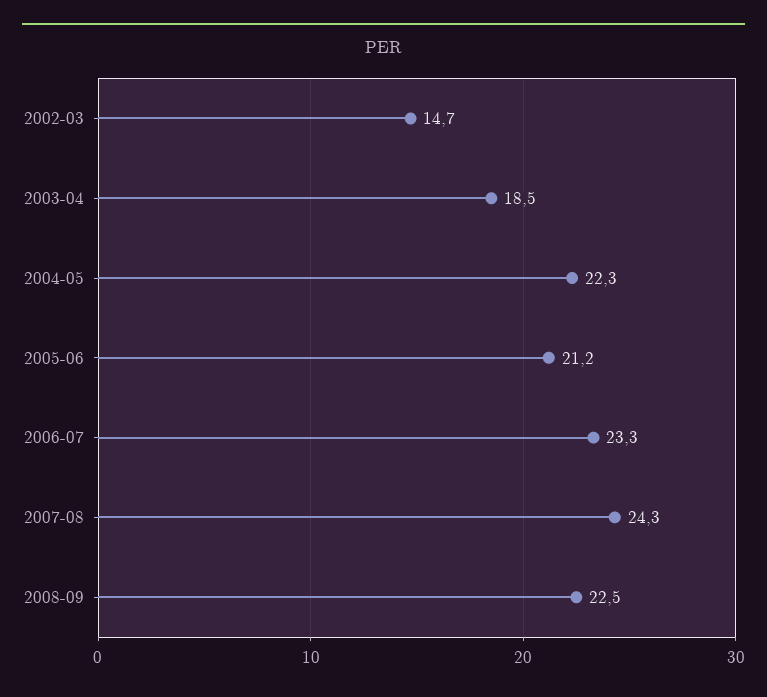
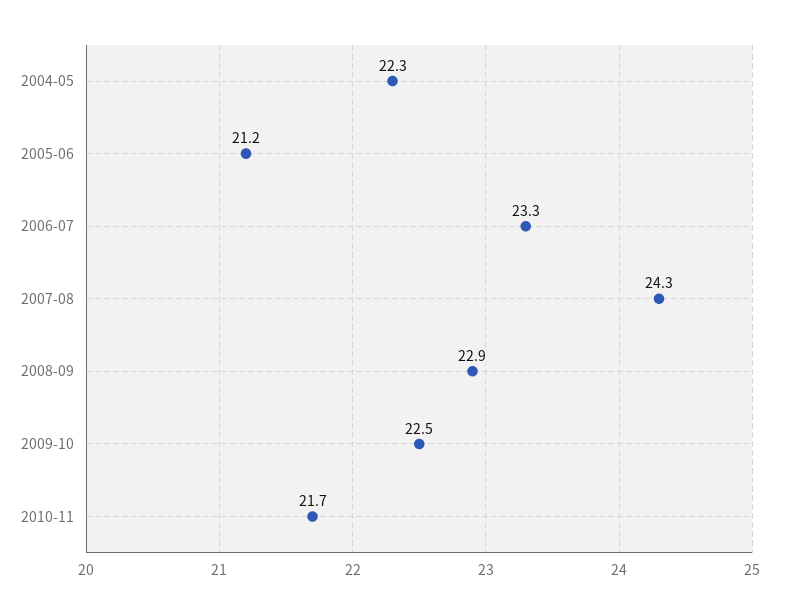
2002-03: 14.7 -> none
2003-04: 18.5 -> none
2008-09: 22.5 -> 22.9
2009-10: none -> 22.5
2010-11: none -> 21.7

